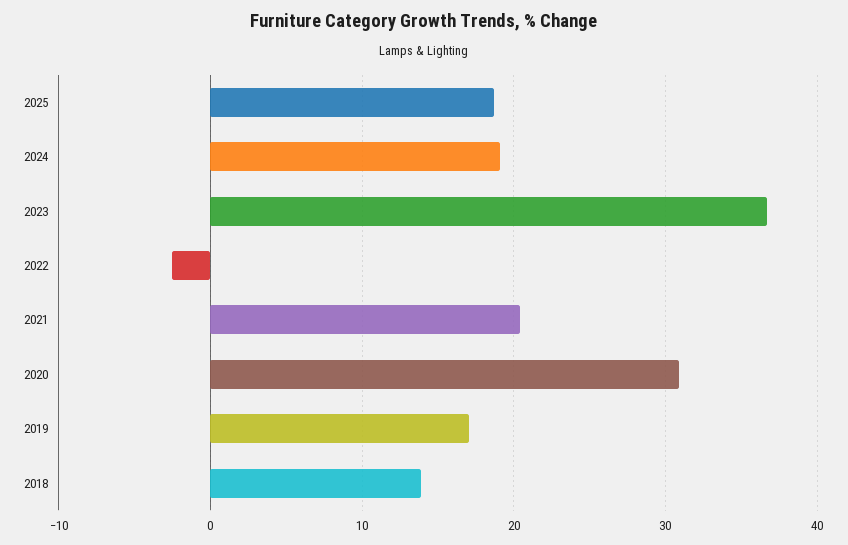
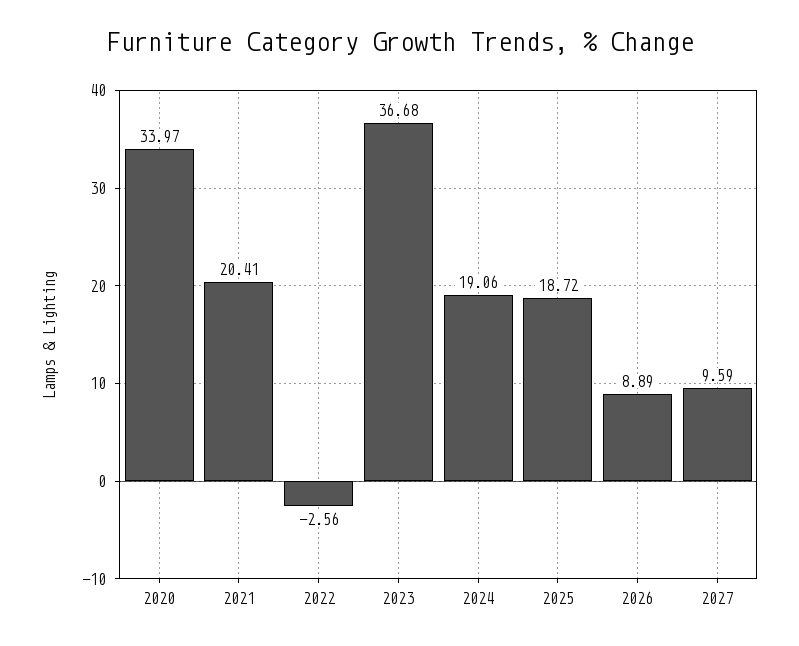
2020: 31 -> 33.97
2019: 17 -> none
2018: 14 -> none
2026: none -> 8.89
2027: none -> 9.59

